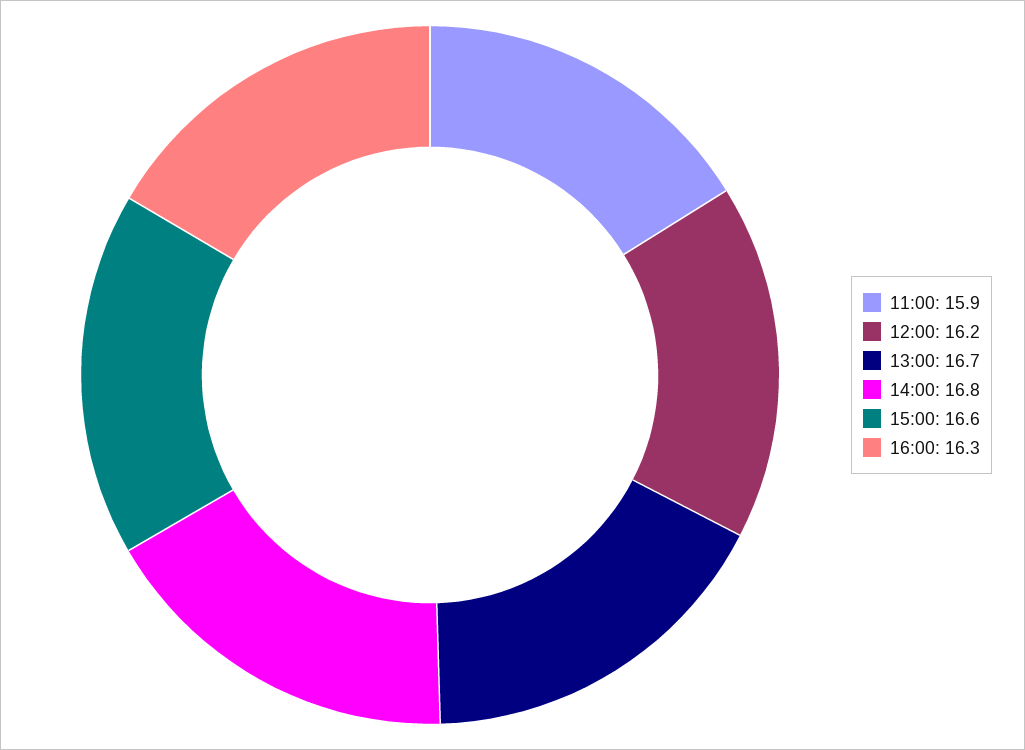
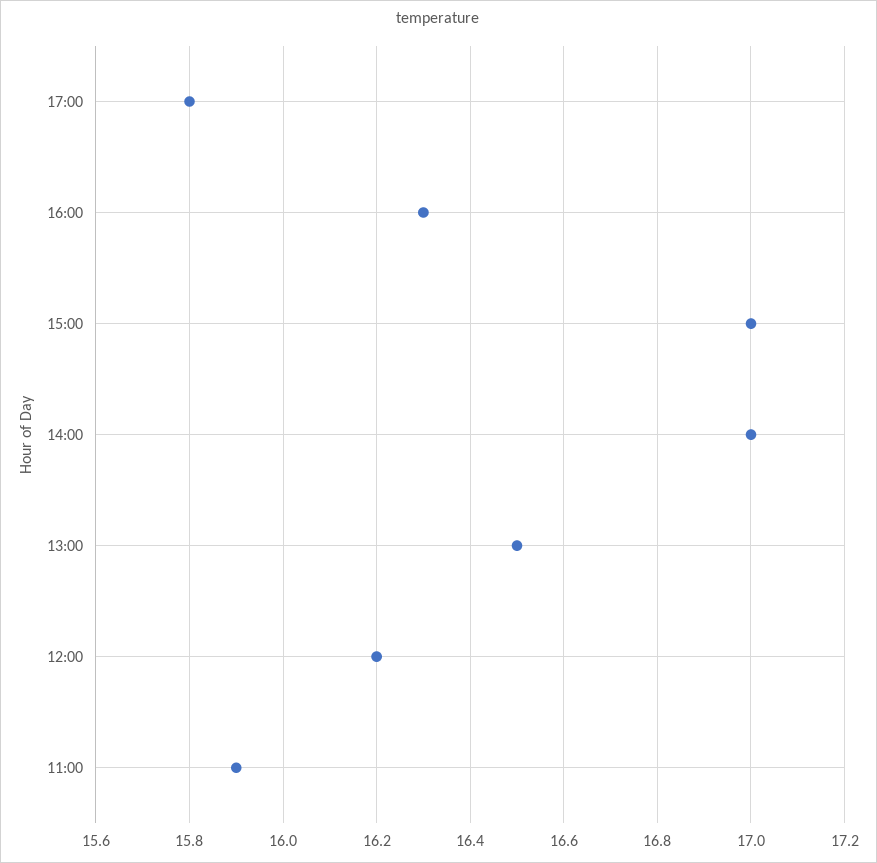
13:00: 16.7 -> 16.5
14:00: 16.8 -> 17
15:00: 16.6 -> 17
17:00: none -> 15.8

